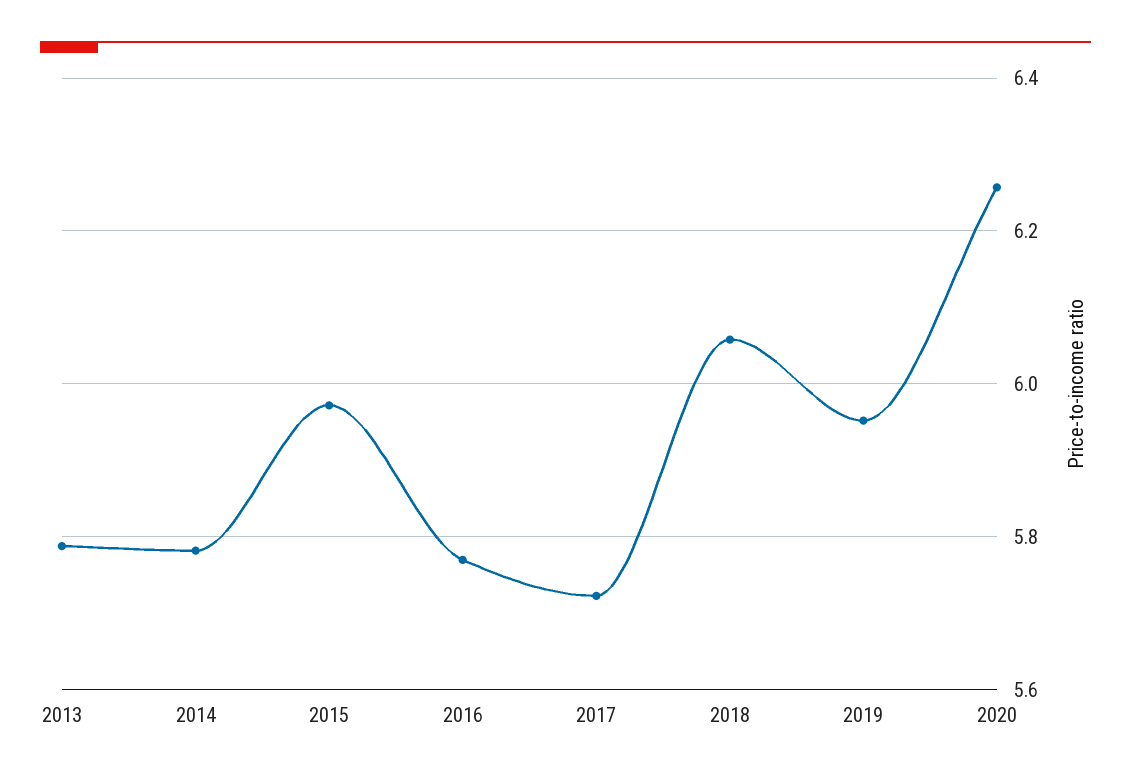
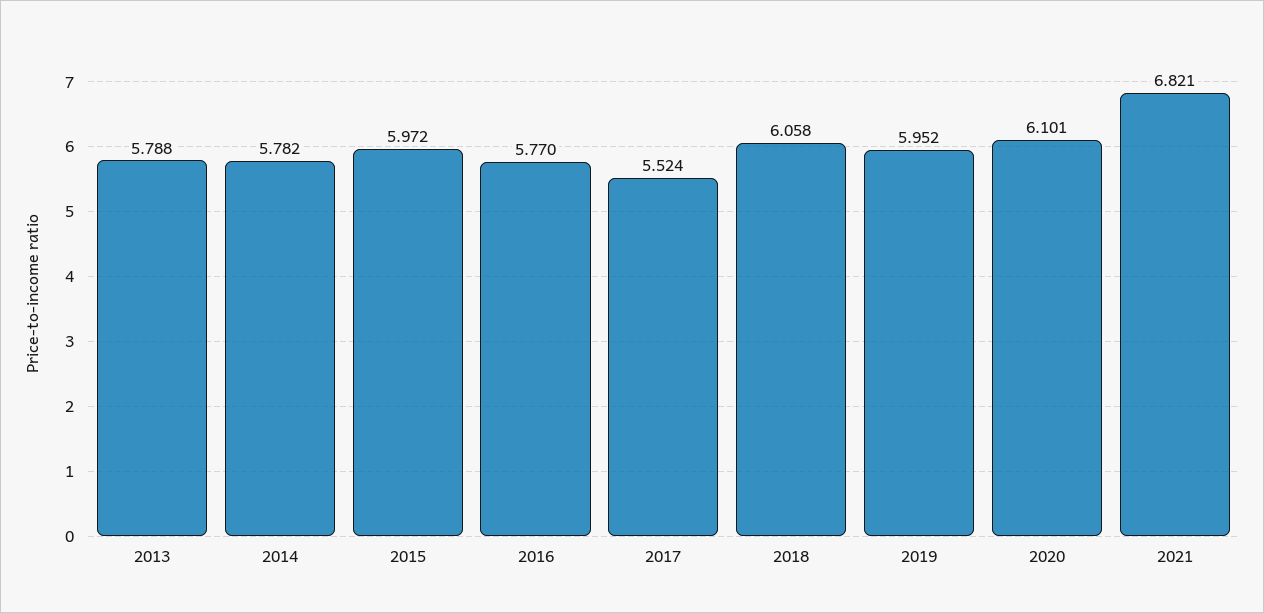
2017: 5.72 -> 5.524
2020: 6.26 -> 6.101
2021: none -> 6.821

